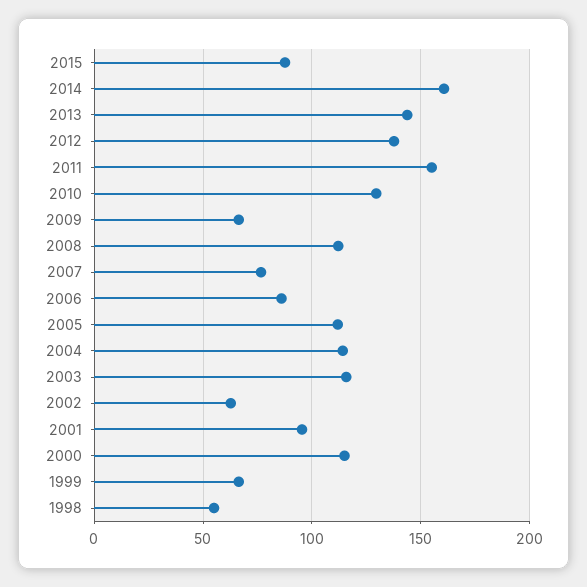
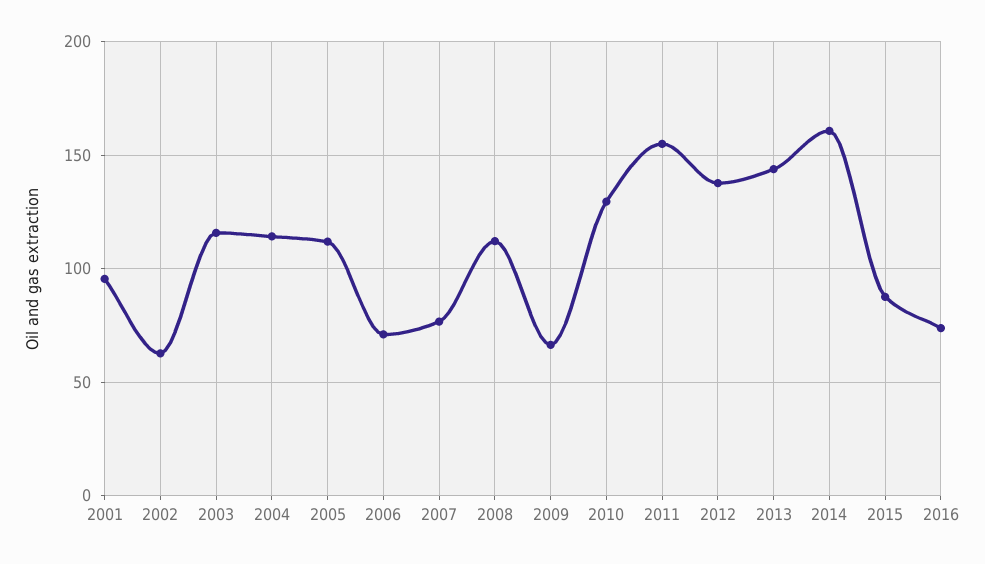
2006: 85 -> 70
2000: 115 -> none
1999: 65 -> none
1998: 55 -> none
2016: none -> 75

